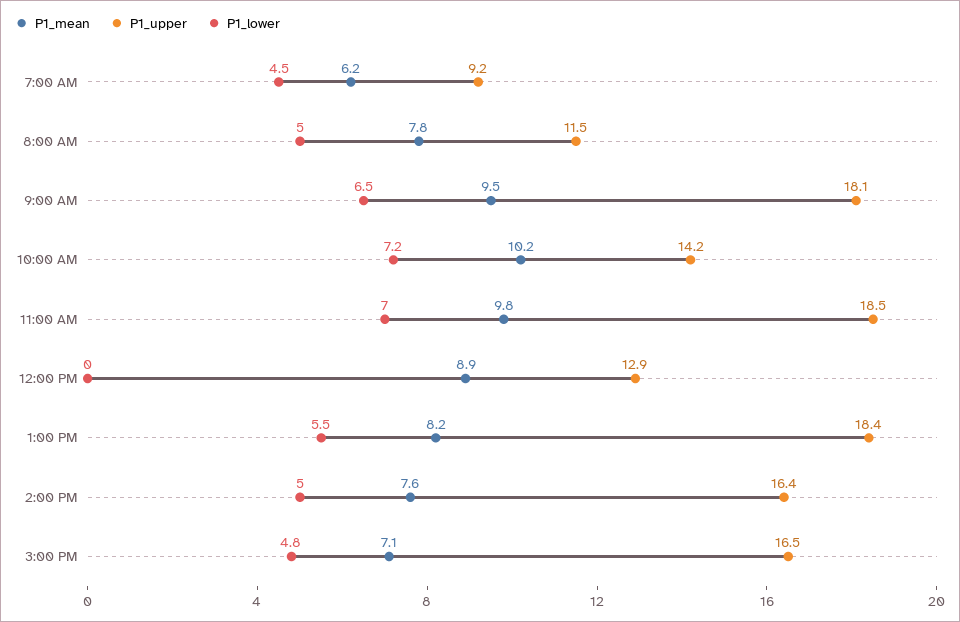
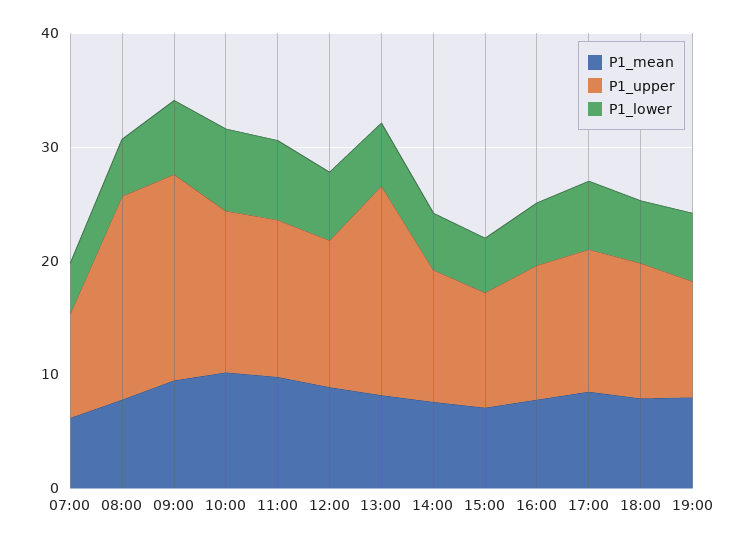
P1_upper, 8:00 AM: 11.5 -> 18
P1_upper, 11:00 AM: 18.5 -> 14
P1_lower, 12:00 PM: 0 -> 6
P1_upper, 2:00 PM: 16.4 -> 12
P1_upper, 3:00 PM: 16.5 -> 10
P1_mean, 16:00: none -> 8
P1_upper, 16:00: none -> 12
P1_lower, 16:00: none -> 6
P1_mean, 17:00: none -> 8
P1_upper, 17:00: none -> 12
P1_lower, 17:00: none -> 6
P1_mean, 18:00: none -> 8
P1_upper, 18:00: none -> 12
P1_lower, 18:00: none -> 6
P1_mean, 19:00: none -> 8
P1_upper, 19:00: none -> 10
P1_lower, 19:00: none -> 6

